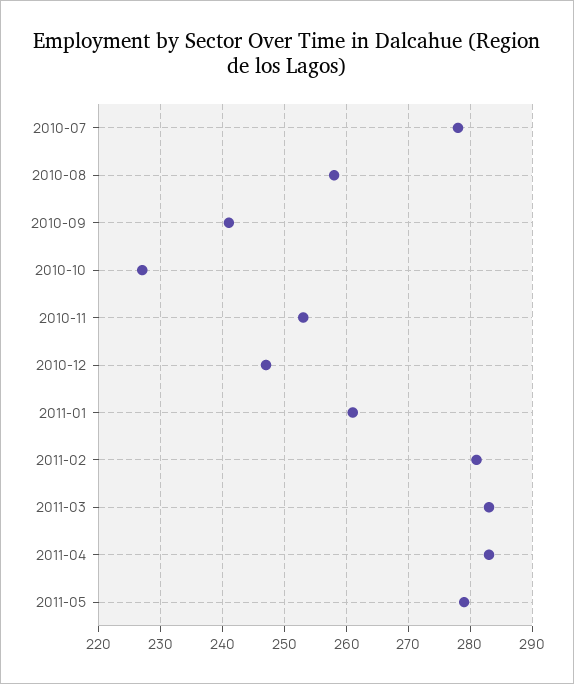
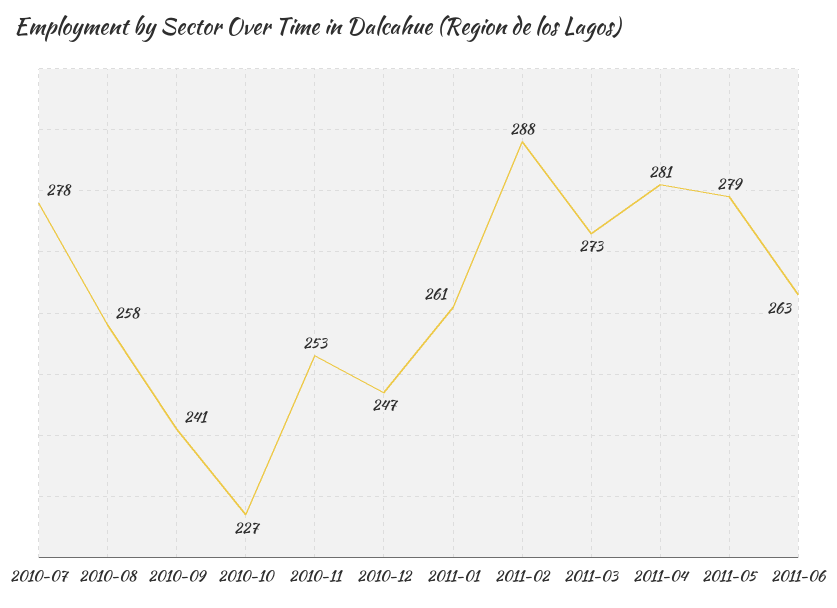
2011-02: 281 -> 288
2011-03: 283 -> 273
2011-04: 283 -> 281
2011-06: none -> 263

